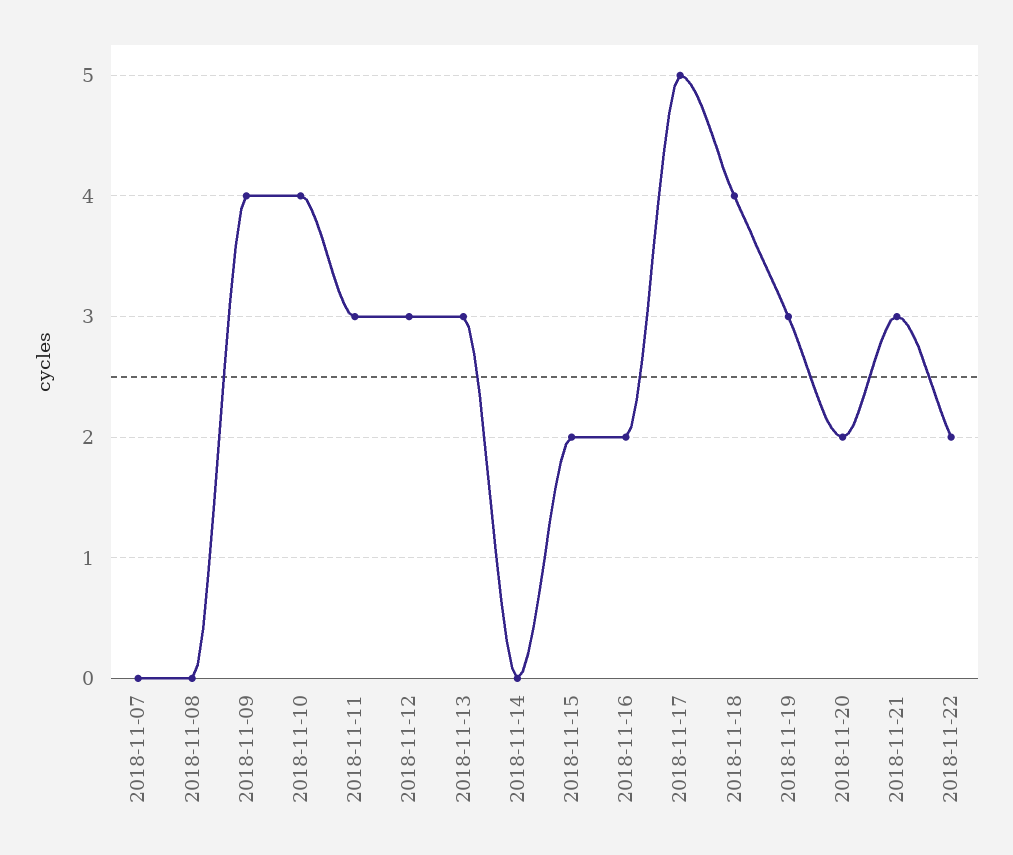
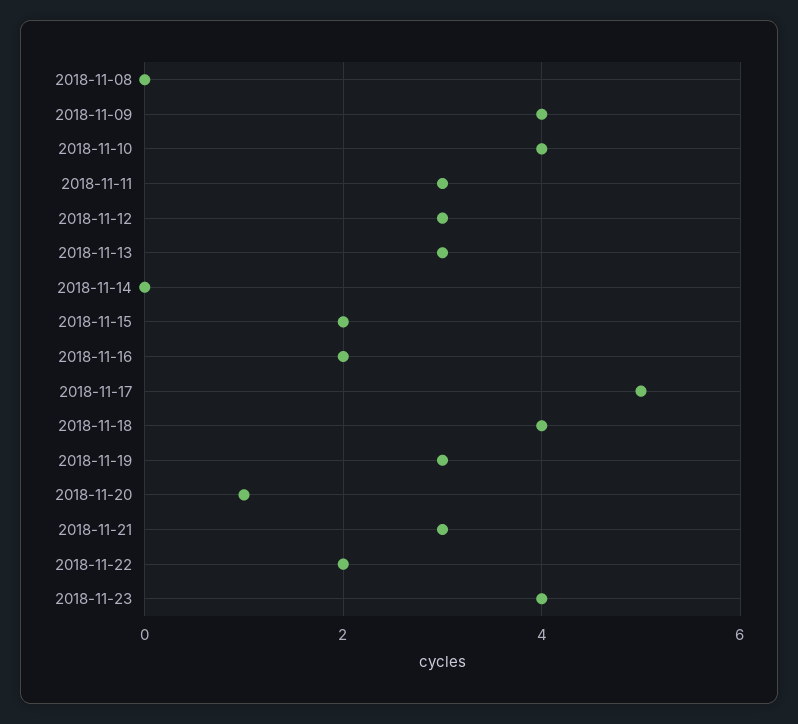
2018-11-07: 0 -> none
2018-11-20: 2 -> 1
2018-11-23: none -> 4

